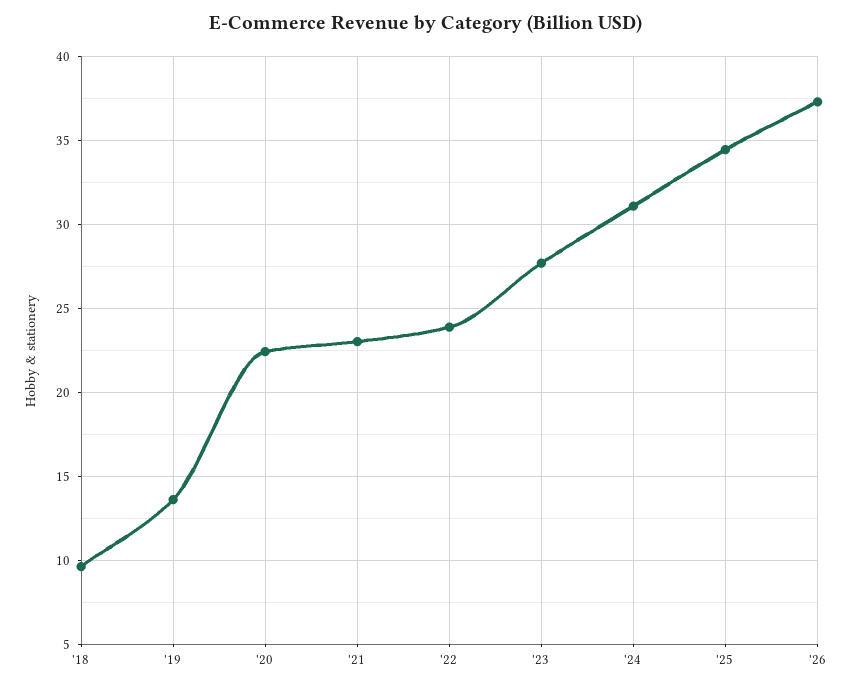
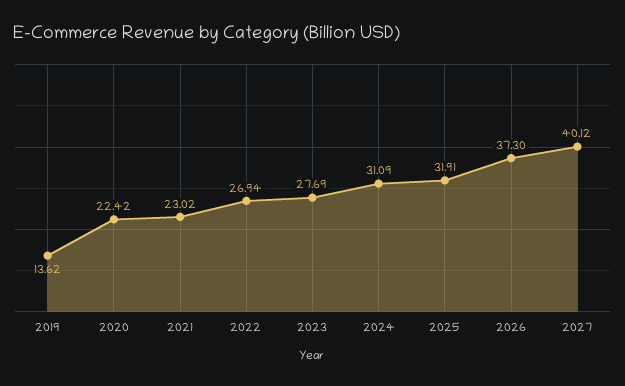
'18: 9.5 -> none
'22: 24 -> 26.94
'25: 34.5 -> 31.91
2027: none -> 40.12

